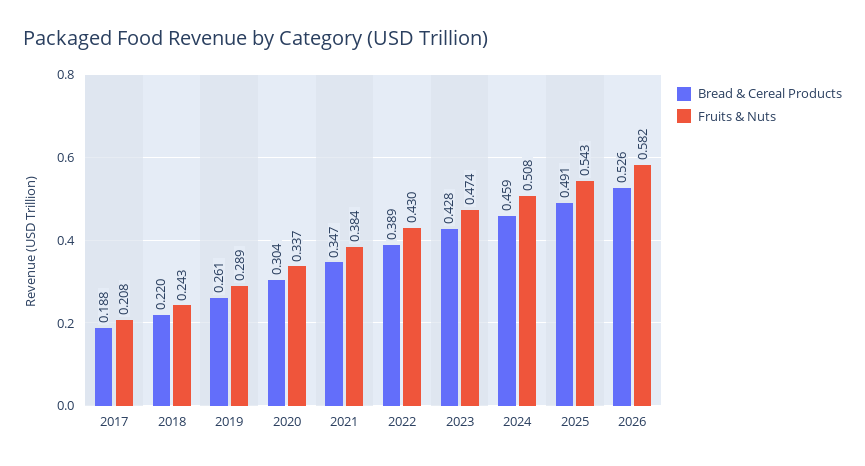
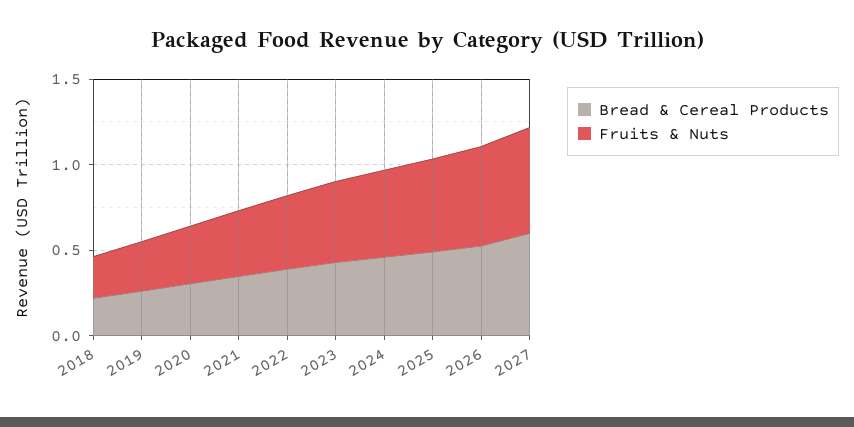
Bread & Cereal Products, 2017: 0.188 -> none
Fruits & Nuts, 2017: 0.208 -> none
Bread & Cereal Products, 2027: none -> 0.6
Fruits & Nuts, 2027: none -> 0.6

